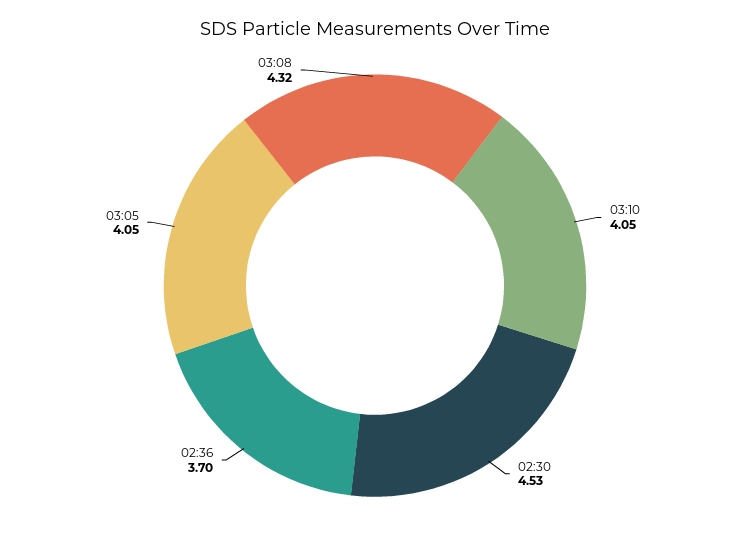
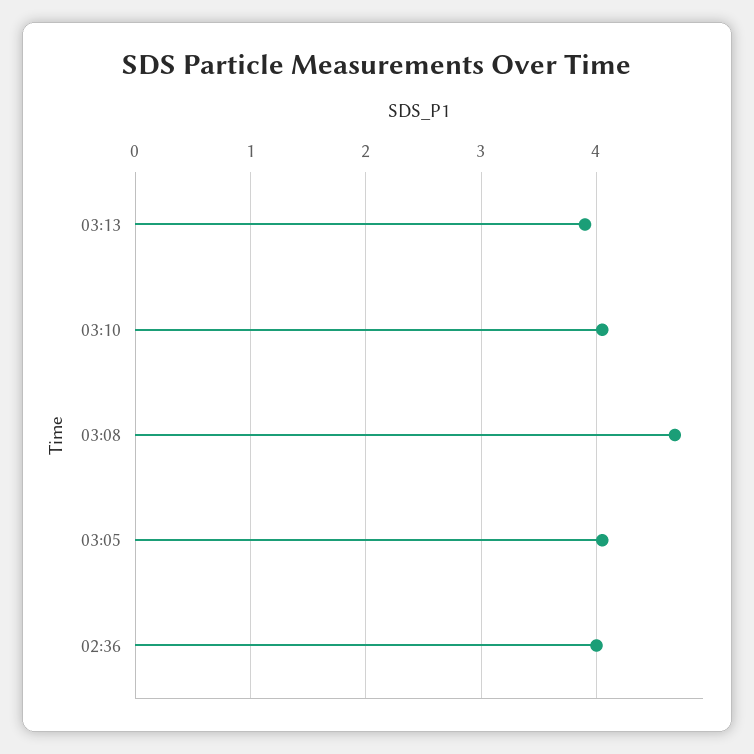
02:30: 4.53 -> none
02:36: 3.7 -> 4
03:08: 4.32 -> 4.7
03:13: none -> 3.9

